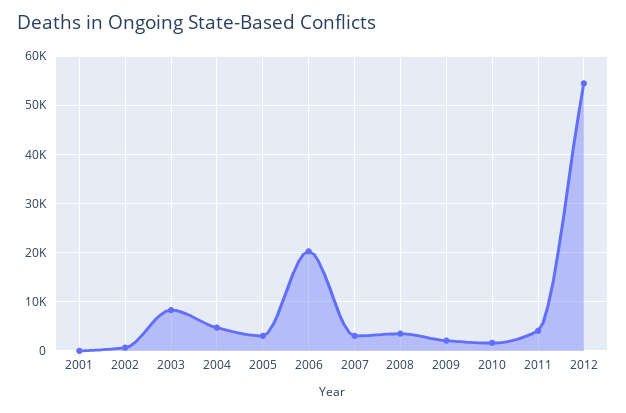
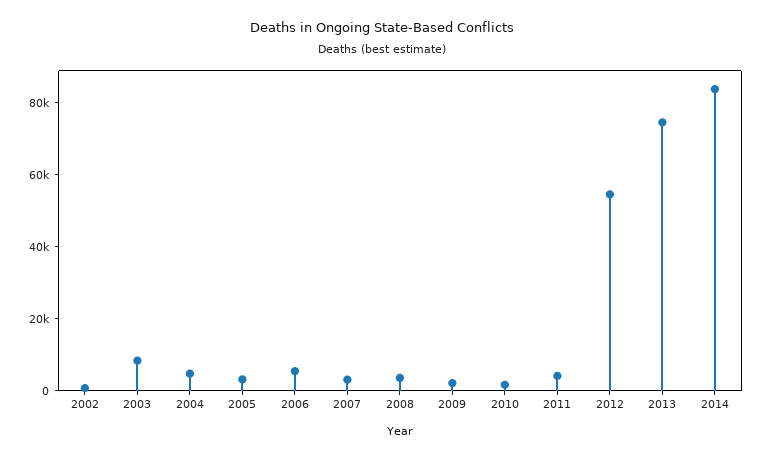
2001: 0 -> none
2006: 20000 -> 5000
2013: none -> 75000
2014: none -> 85000

